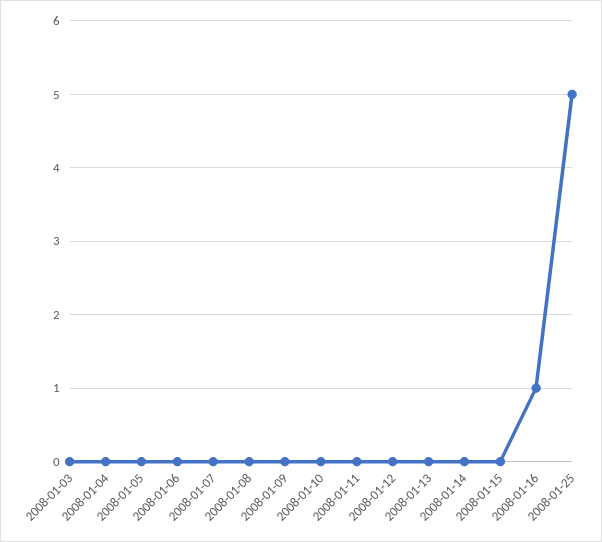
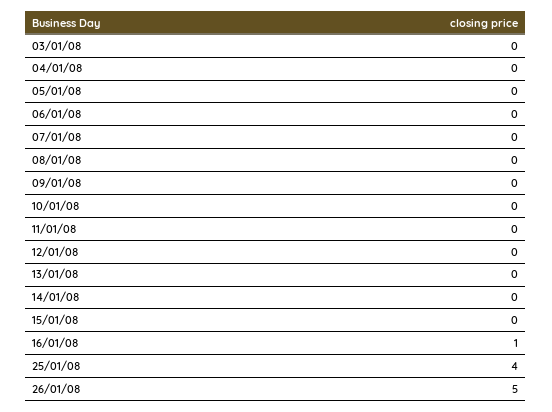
2008-01-25: 5 -> 4
26/01/08: none -> 5

